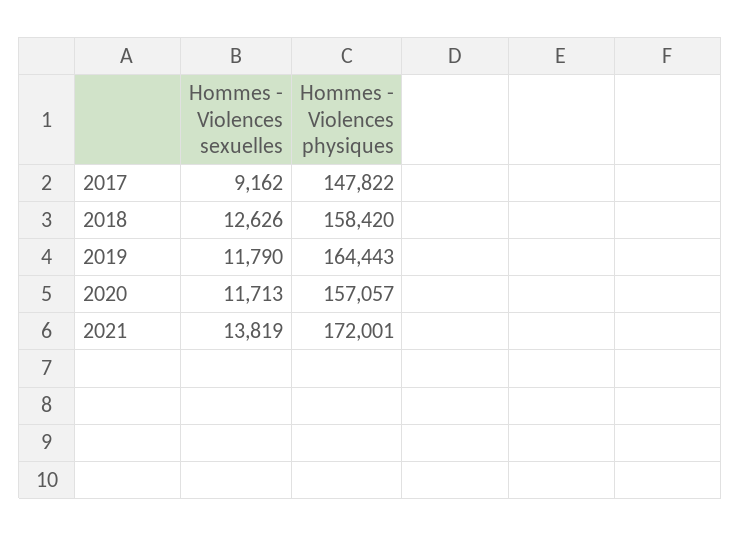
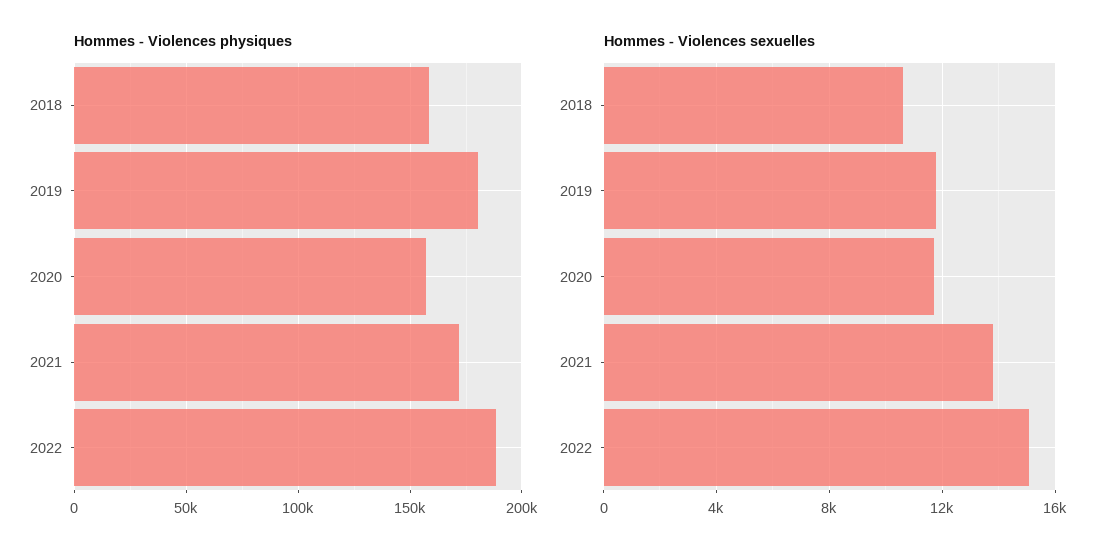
Hommes - Violences sexuelles, 2017: 9162 -> none
Hommes - Violences physiques, 2017: 147822 -> none
Hommes - Violences sexuelles, 2018: 12626 -> 10500
Hommes - Violences physiques, 2019: 164443 -> 180000
Hommes - Violences physiques, 2022: none -> 190000
Hommes - Violences sexuelles, 2022: none -> 15000

